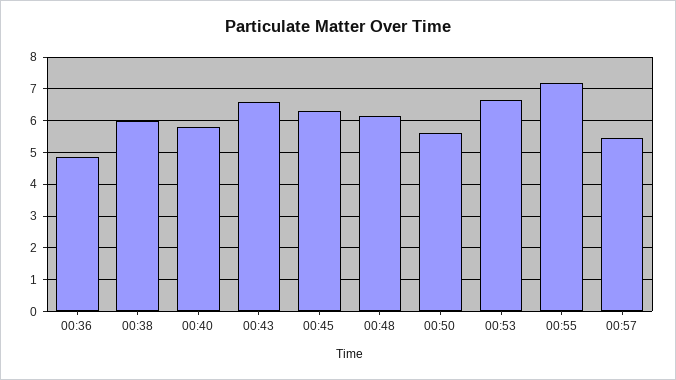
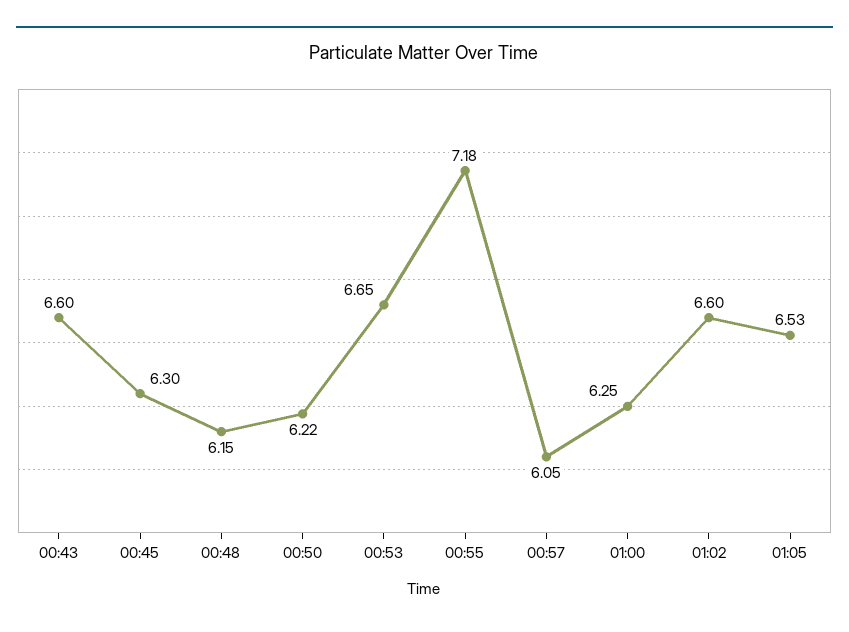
00:36: 4.8 -> none
00:38: 6 -> none
00:40: 5.8 -> none
00:50: 5.6 -> 6.22
00:57: 5.4 -> 6.05
01:00: none -> 6.25
01:02: none -> 6.6
01:05: none -> 6.53

